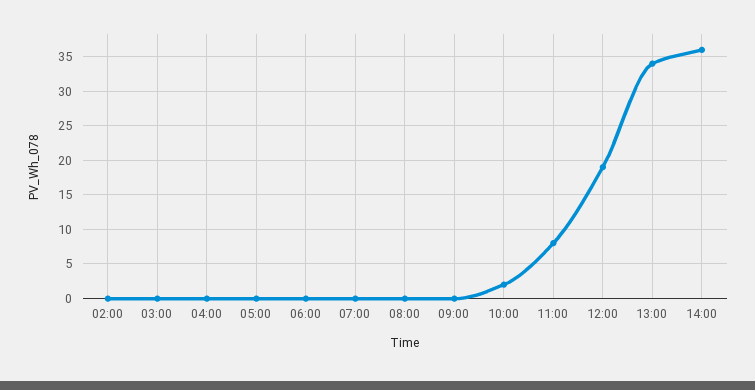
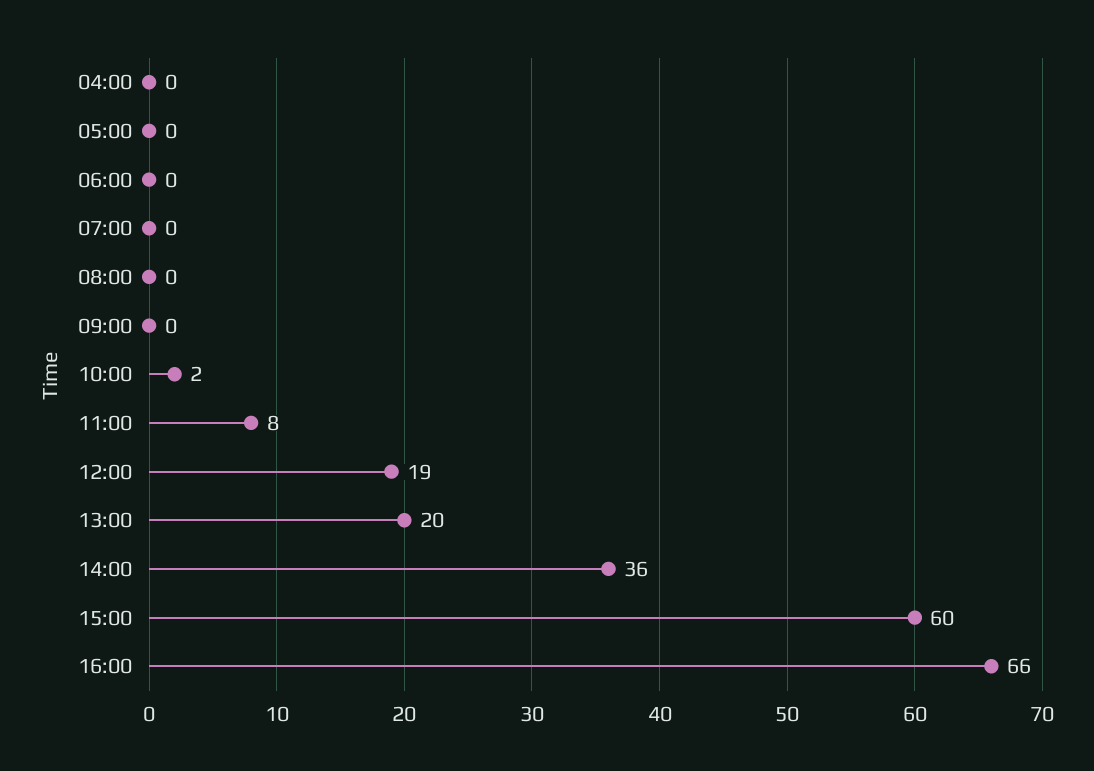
02:00: 0 -> none
03:00: 0 -> none
13:00: 34 -> 20
15:00: none -> 60
16:00: none -> 66

